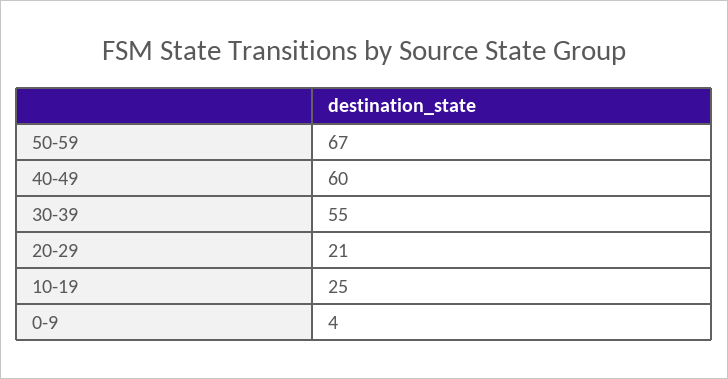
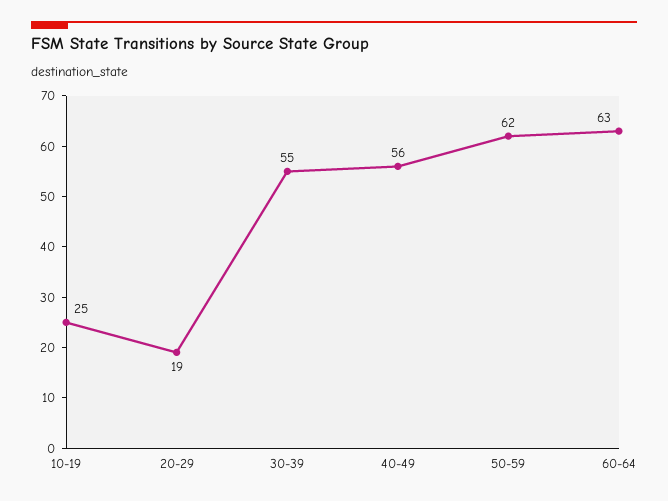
50-59: 67 -> 62
40-49: 60 -> 56
20-29: 21 -> 19
0-9: 4 -> none
60-64: none -> 63

